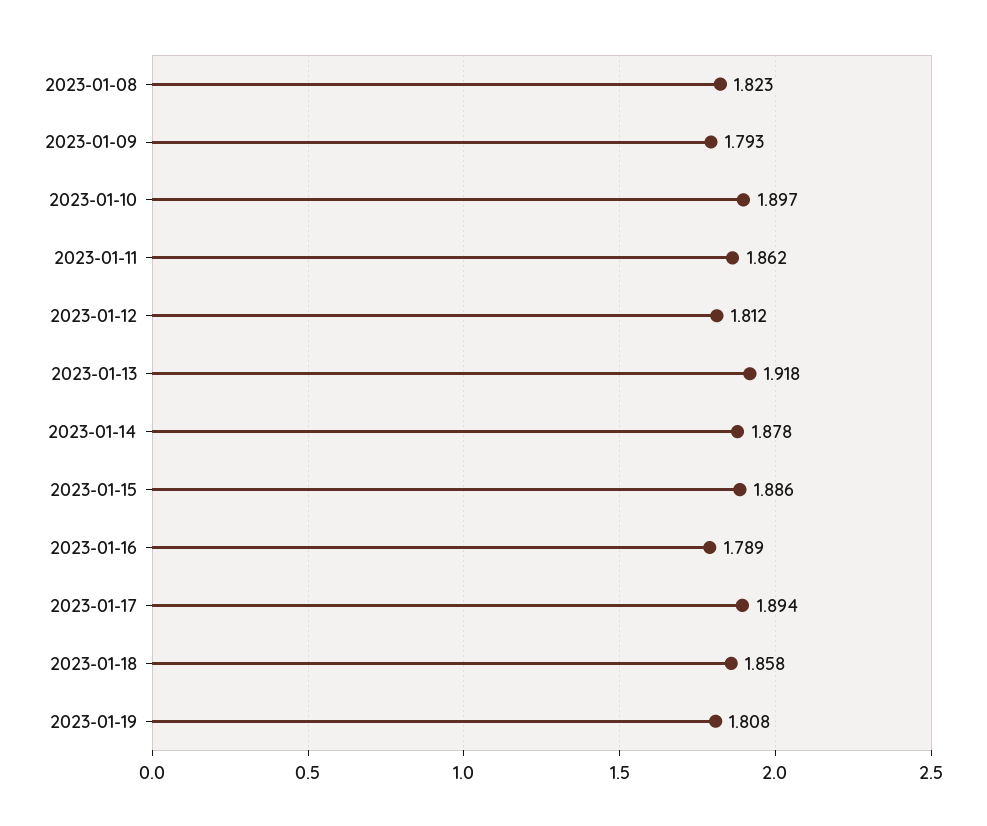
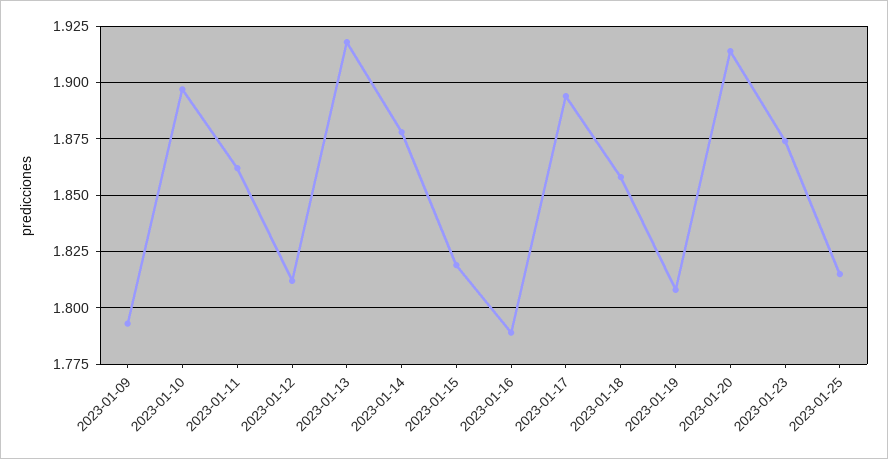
2023-01-08: 1.823 -> none
2023-01-15: 1.886 -> 1.82
2023-01-20: none -> 1.915
2023-01-23: none -> 1.875
2023-01-25: none -> 1.815

